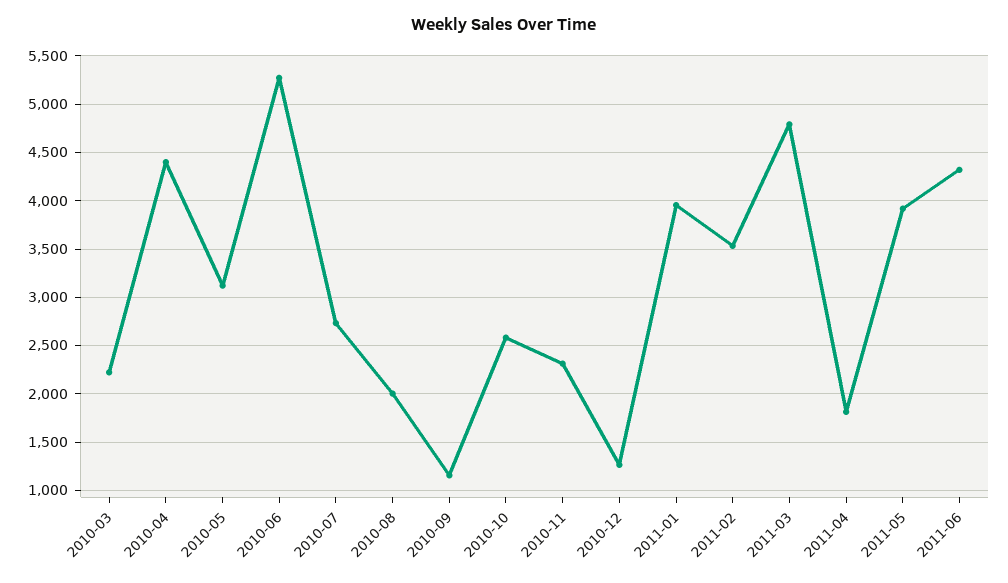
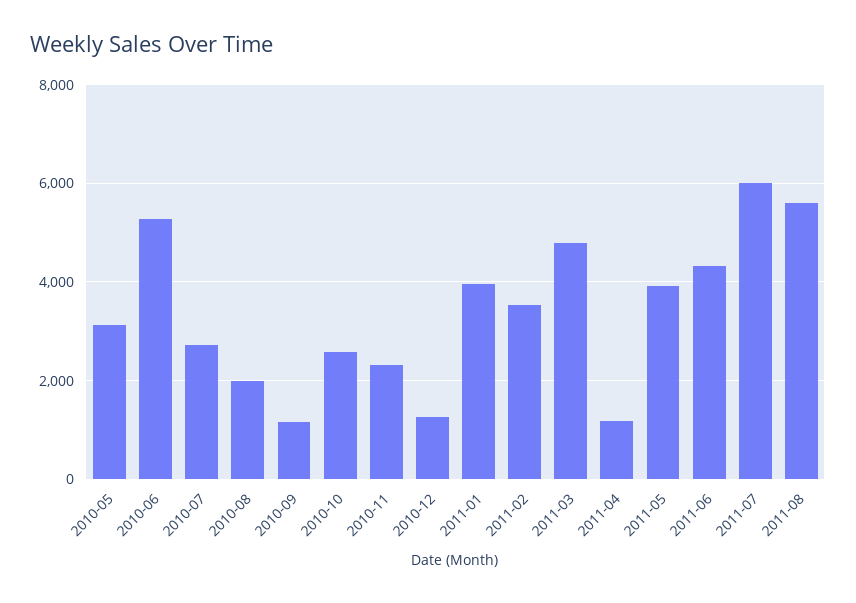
2010-03: 2200 -> none
2010-04: 4400 -> none
2011-04: 1800 -> 1200
2011-07: none -> 6000
2011-08: none -> 5600

